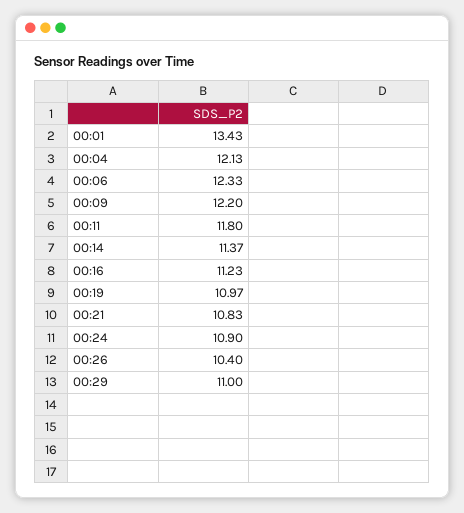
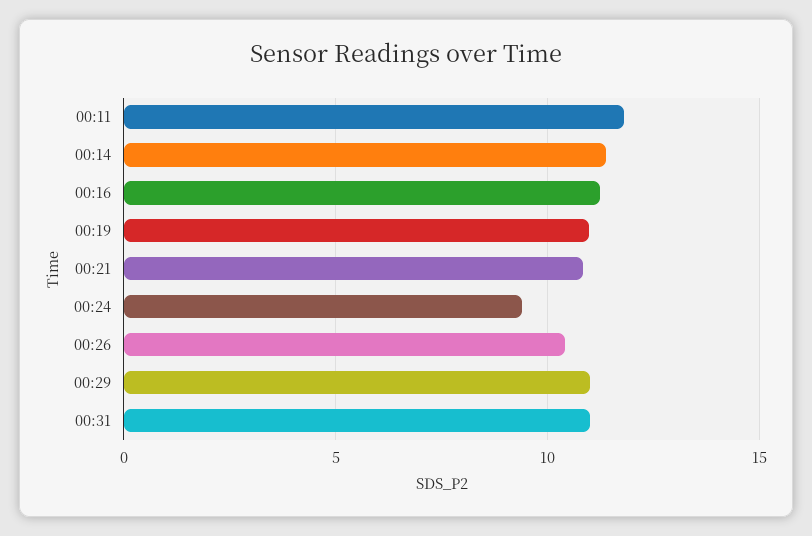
00:01: 13.43 -> none
00:04: 12.13 -> none
00:06: 12.33 -> none
00:09: 12.2 -> none
00:24: 10.9 -> 9.5
00:31: none -> 11

